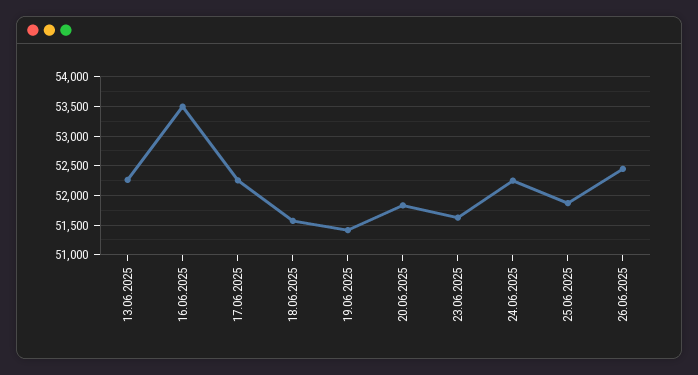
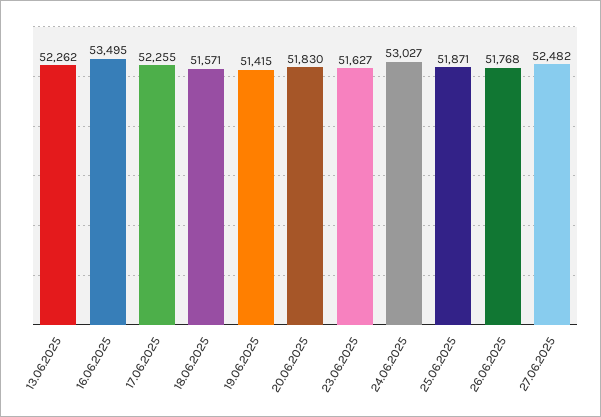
24.06.2025: 52250 -> 53027
26.06.2025: 52500 -> 51768
27.06.2025: none -> 52482

